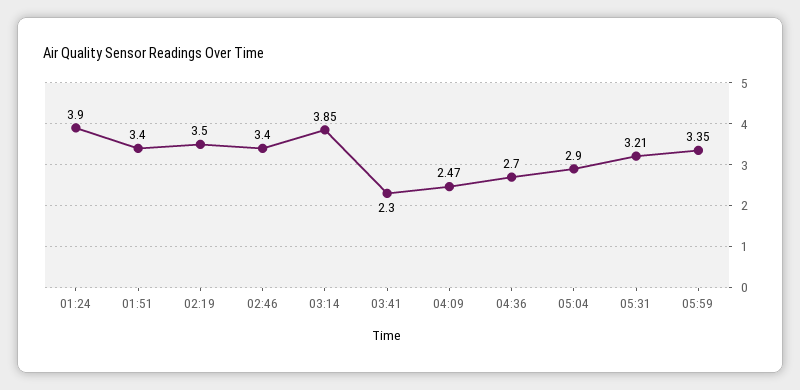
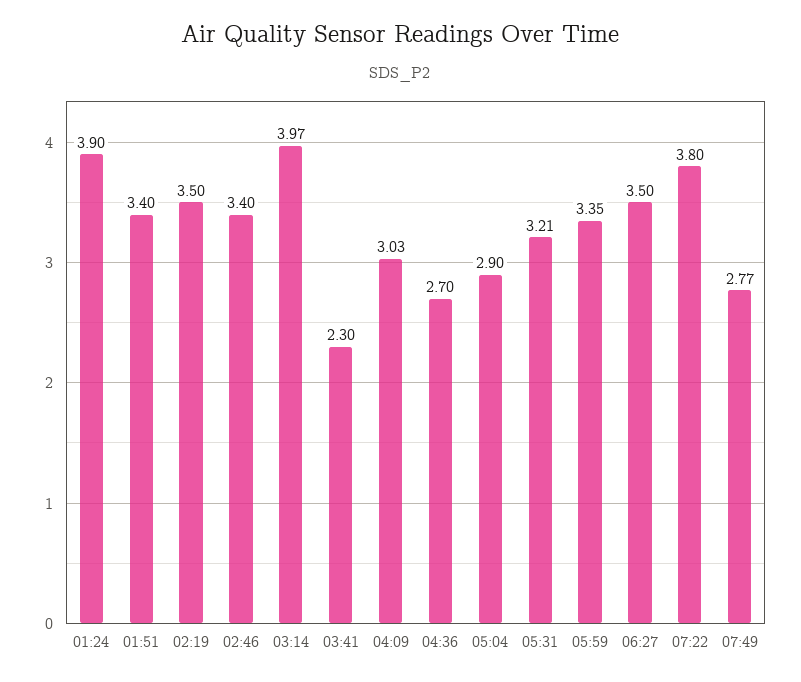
03:14: 3.85 -> 3.97
04:09: 2.47 -> 3.03
06:27: none -> 3.5
07:22: none -> 3.8
07:49: none -> 2.77

